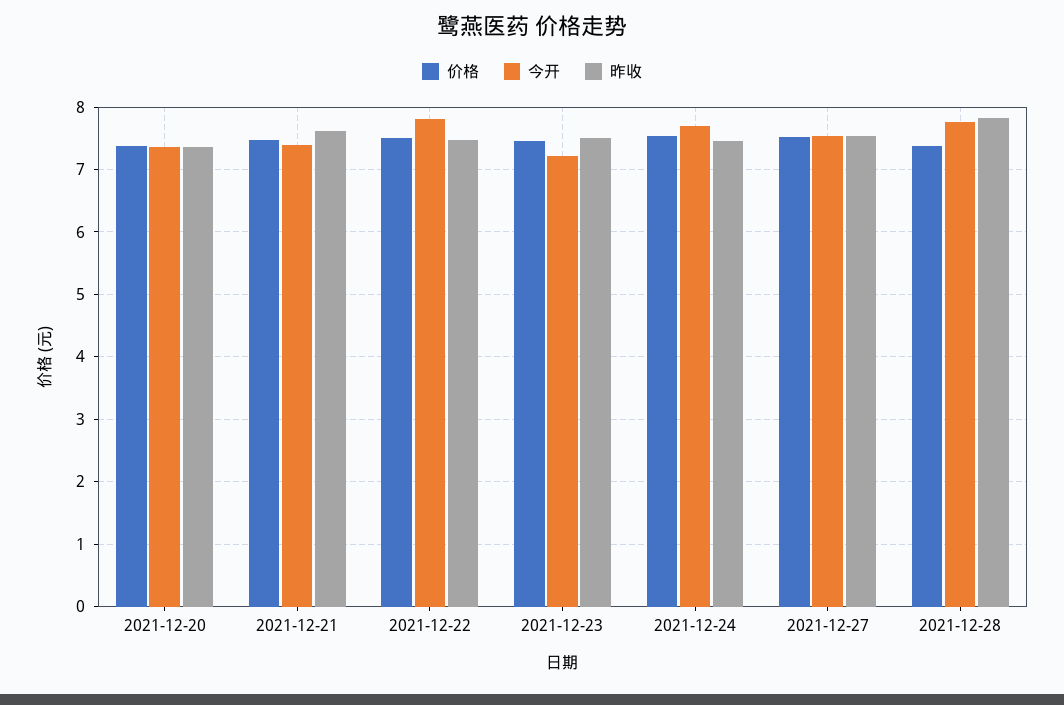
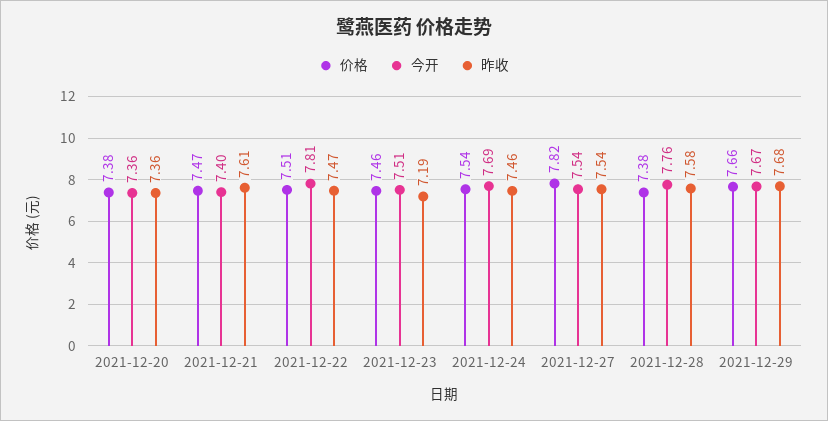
今开, 2021-12-23: 7.2 -> 7.51
昨收, 2021-12-23: 7.5 -> 7.19
价格, 2021-12-27: 7.5 -> 7.82
昨收, 2021-12-28: 7.8 -> 7.58
价格, 2021-12-29: none -> 7.66
今开, 2021-12-29: none -> 7.67
昨收, 2021-12-29: none -> 7.68

